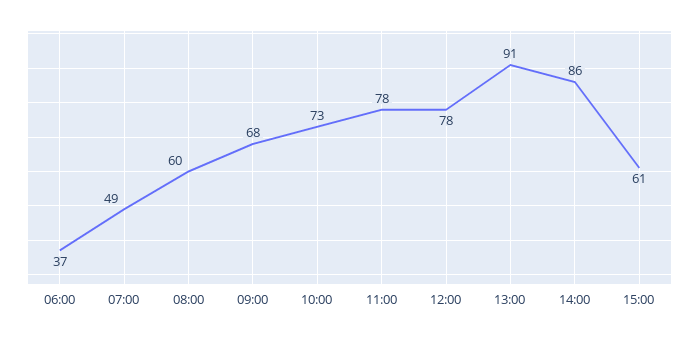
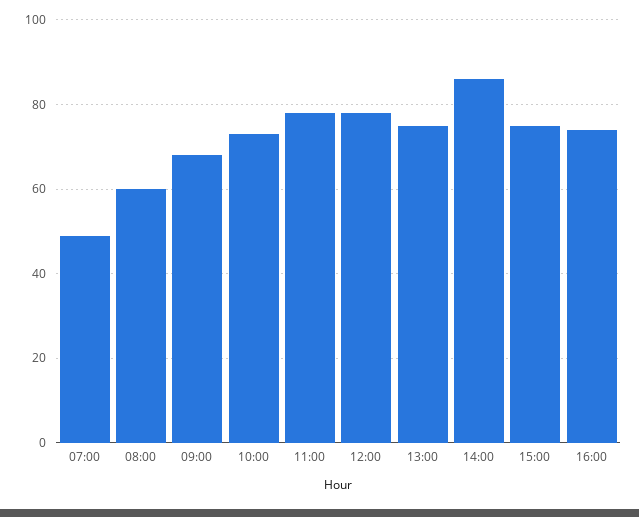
06:00: 37 -> none
13:00: 91 -> 75
15:00: 61 -> 75
16:00: none -> 75

